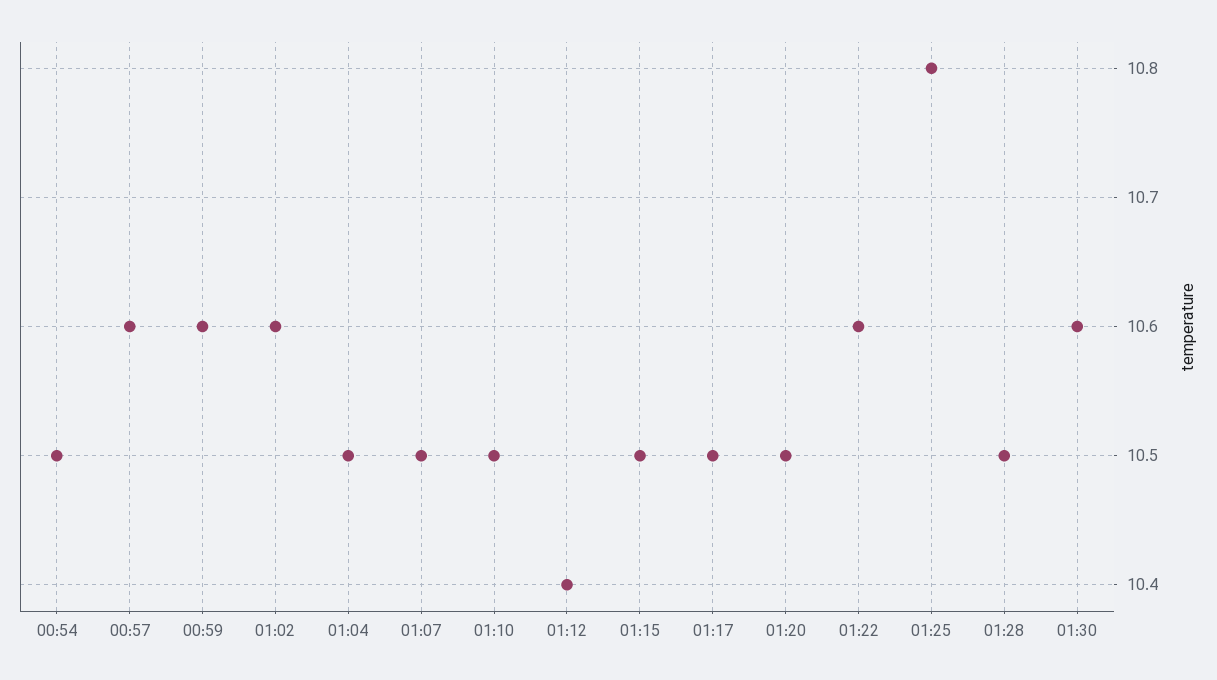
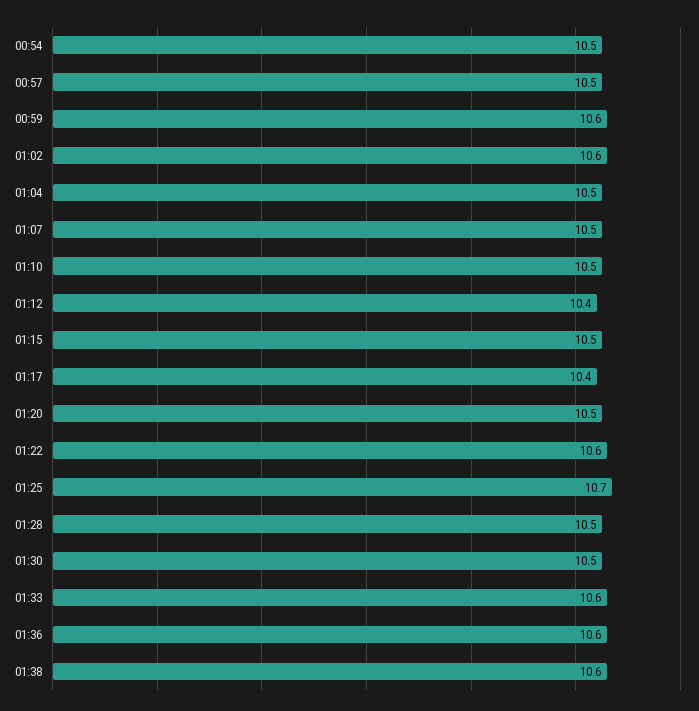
00:57: 10.6 -> 10.5
01:17: 10.5 -> 10.4
01:25: 10.8 -> 10.7
01:30: 10.6 -> 10.5
01:33: none -> 10.6
01:36: none -> 10.6
01:38: none -> 10.6

